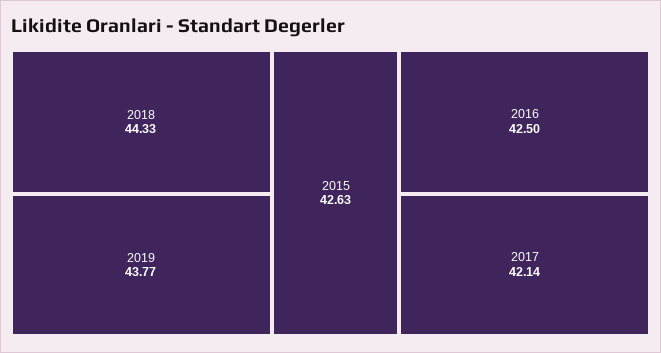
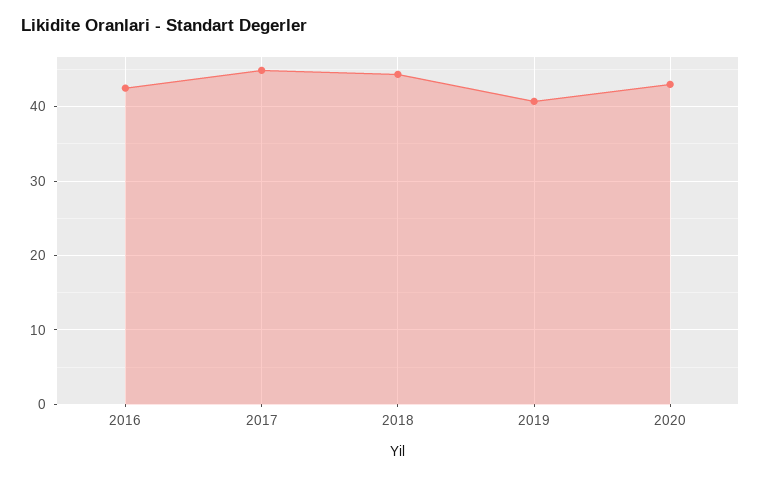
2019: 43.77 -> 41
2015: 42.63 -> none
2017: 42.14 -> 45
2020: none -> 43

